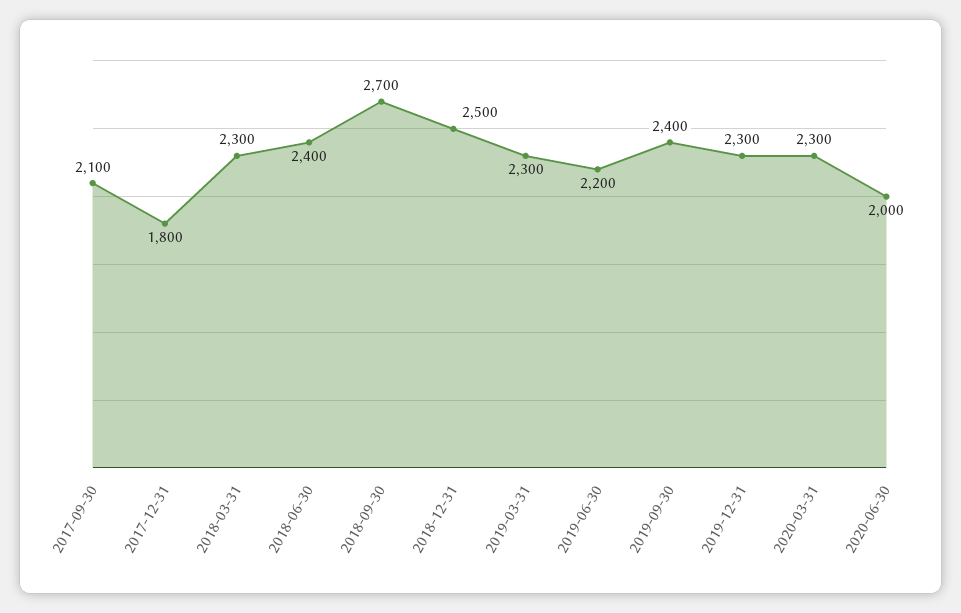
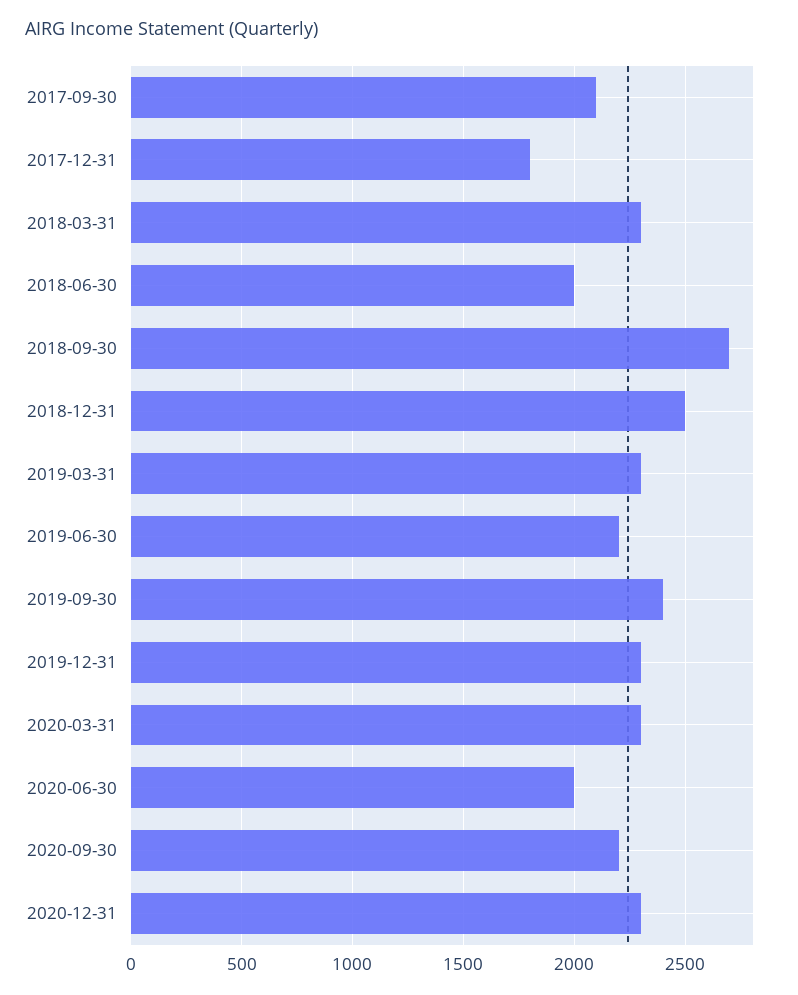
2018-06-30: 2400 -> 2000
2020-09-30: none -> 2200
2020-12-31: none -> 2300

